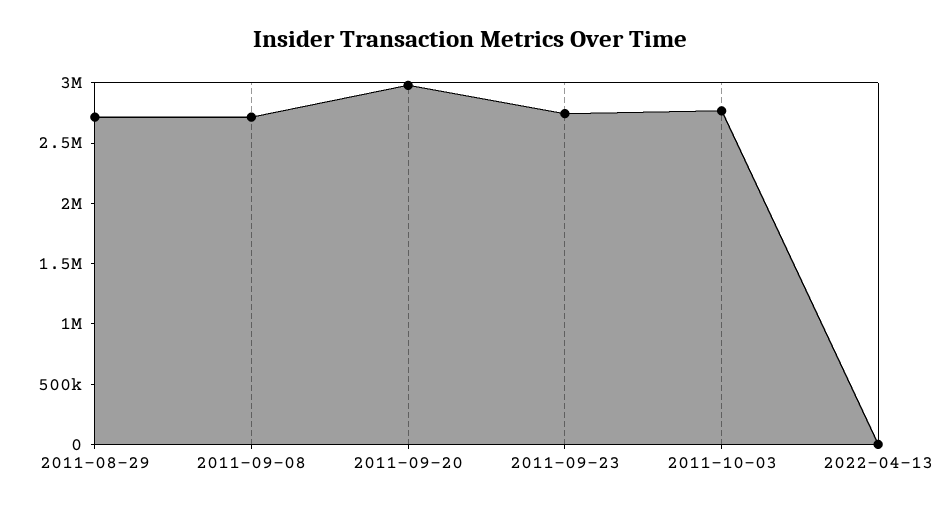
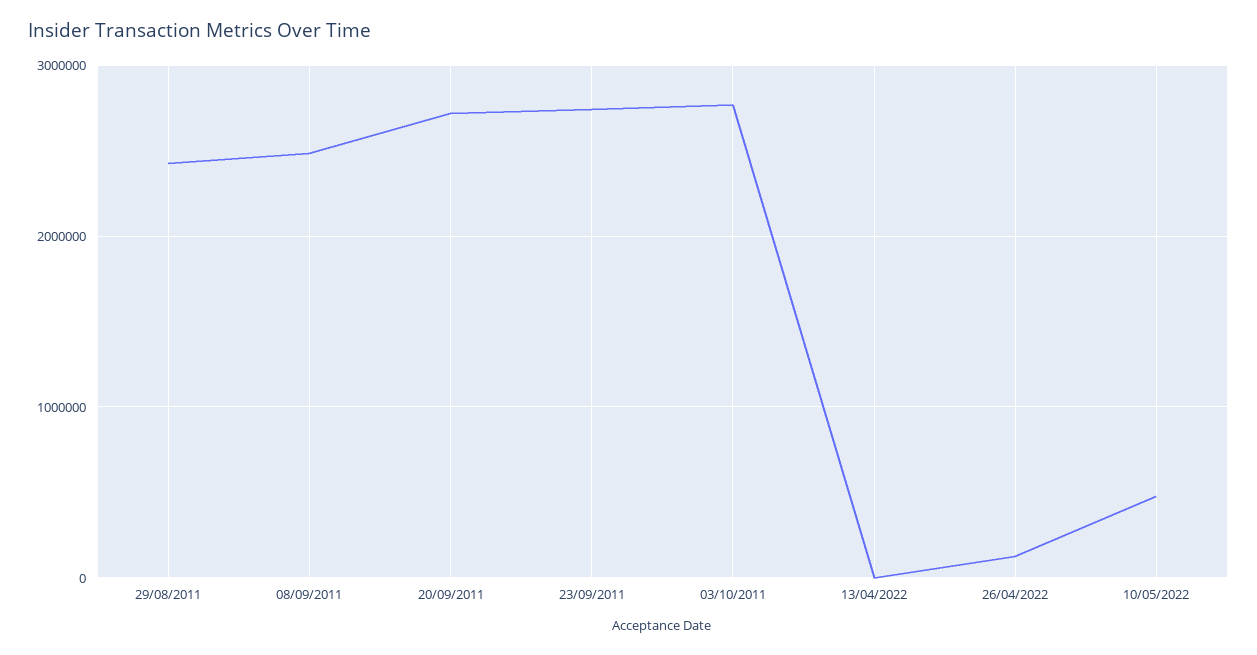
2011-08-29: 2700000 -> 2400000
2011-09-08: 2700000 -> 2500000
2011-09-20: 3000000 -> 2700000
26/04/2022: none -> 100000
10/05/2022: none -> 500000

